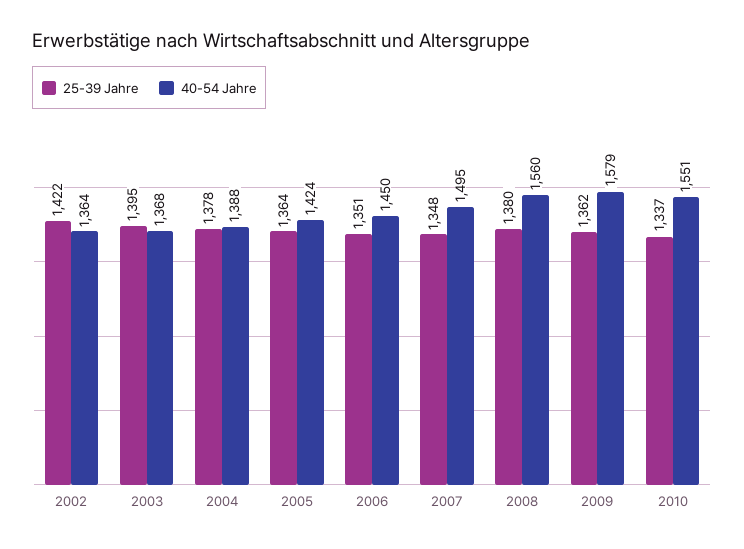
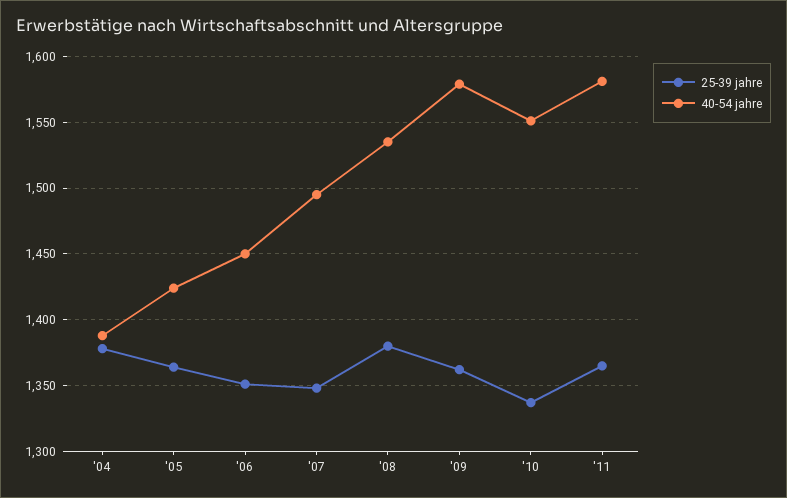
25-39 Jahre, 2002: 1422 -> none
40-54 Jahre, 2002: 1364 -> none
25-39 Jahre, 2003: 1395 -> none
40-54 Jahre, 2003: 1368 -> none
40-54 Jahre, 2008: 1560 -> 1535
25-39 Jahre, '11: none -> 1365
40-54 Jahre, '11: none -> 1580

